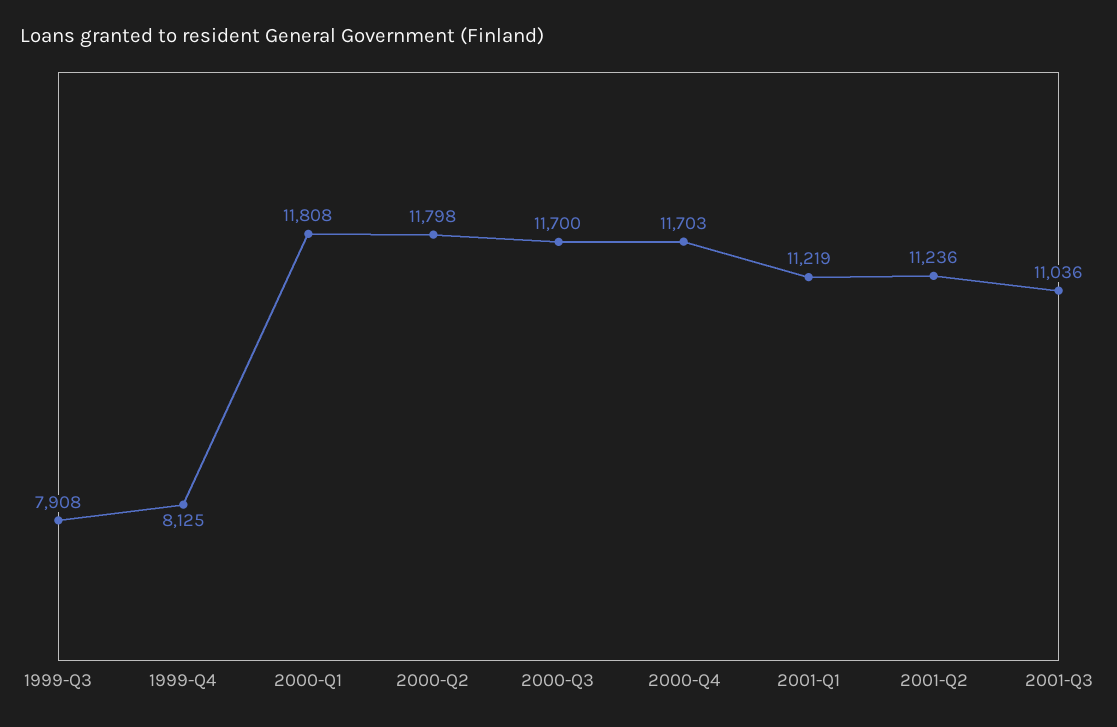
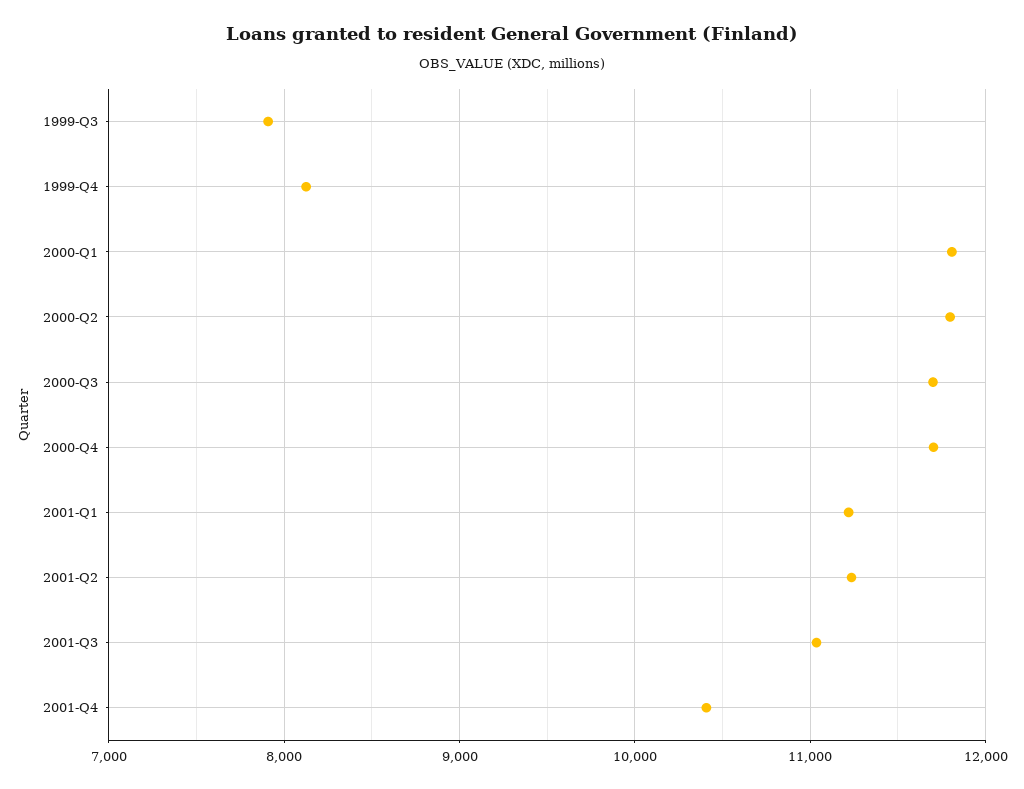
2001-Q4: none -> 10400

